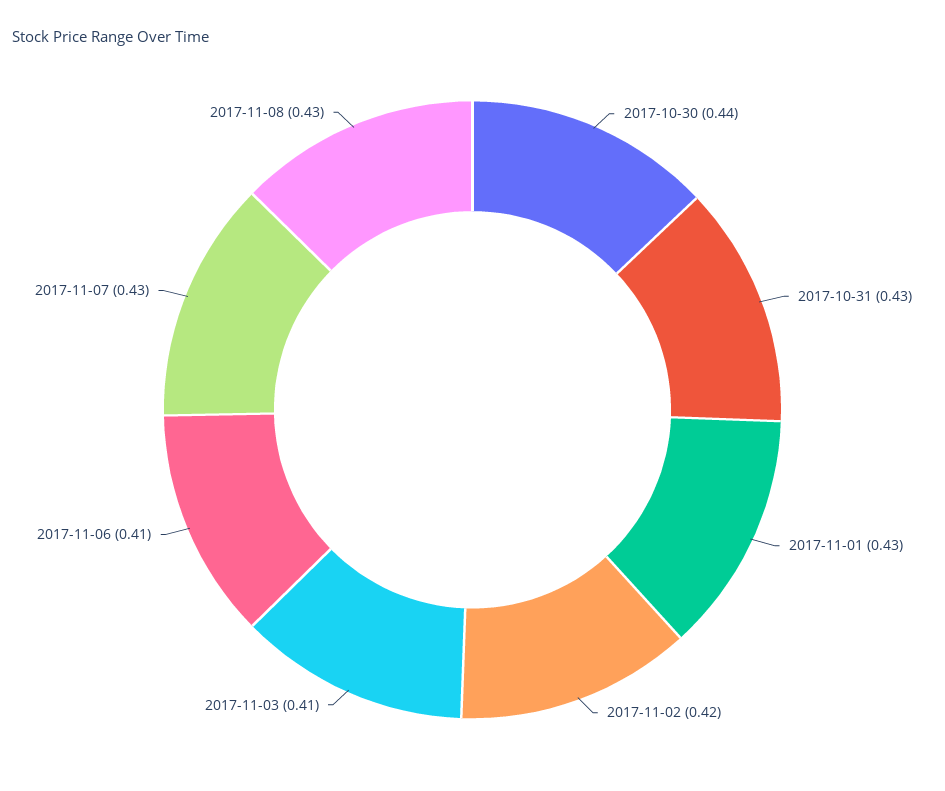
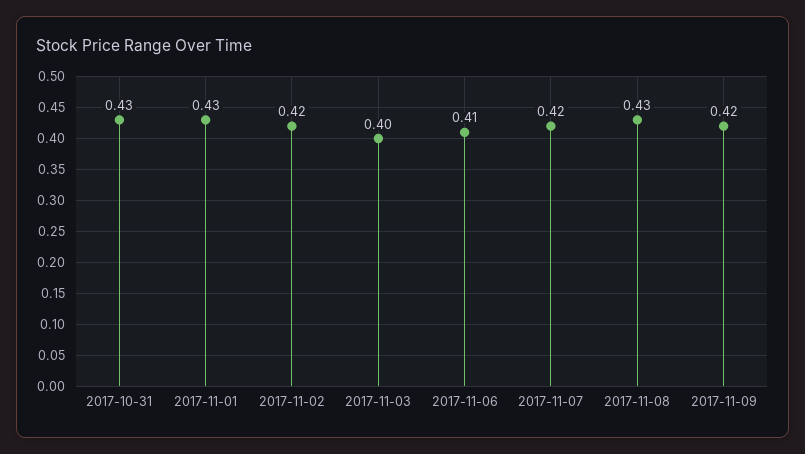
2017-10-30: 0.44 -> none
2017-11-03: 0.41 -> 0.4
2017-11-07: 0.43 -> 0.42
2017-11-09: none -> 0.42

